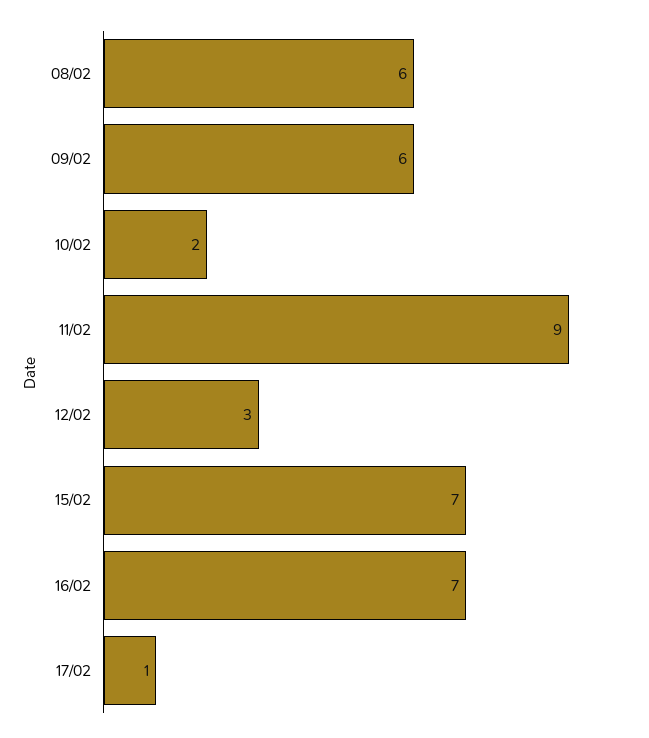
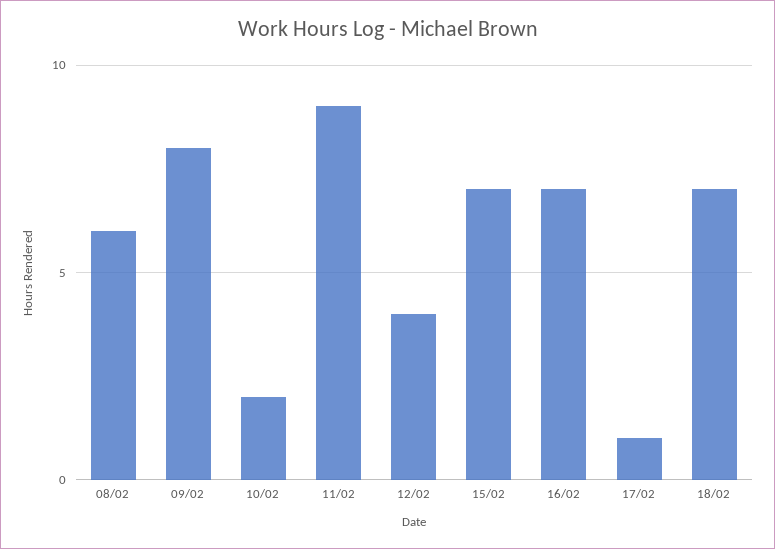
09/02: 6 -> 8
12/02: 3 -> 4
18/02: none -> 7

